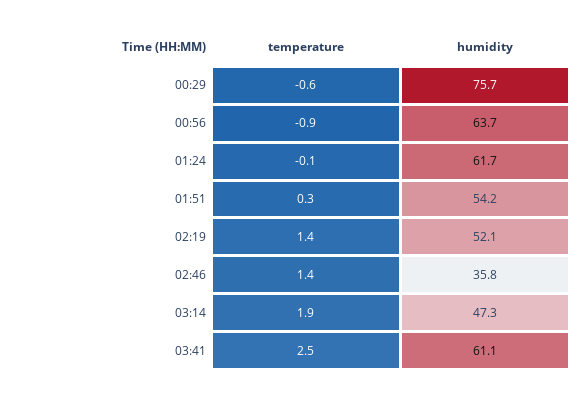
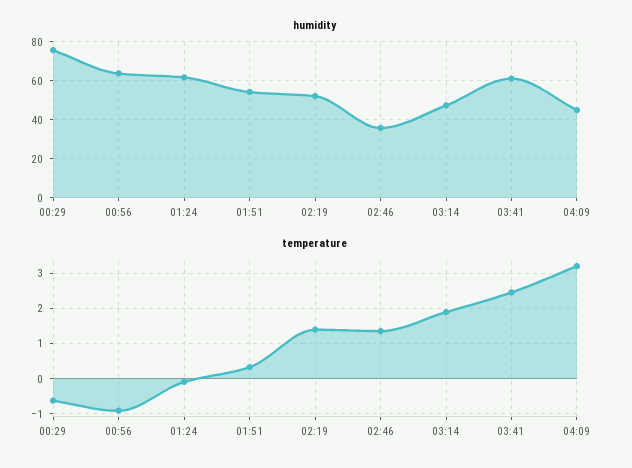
humidity, 04:09: none -> 45
temperature, 04:09: none -> 3.2

